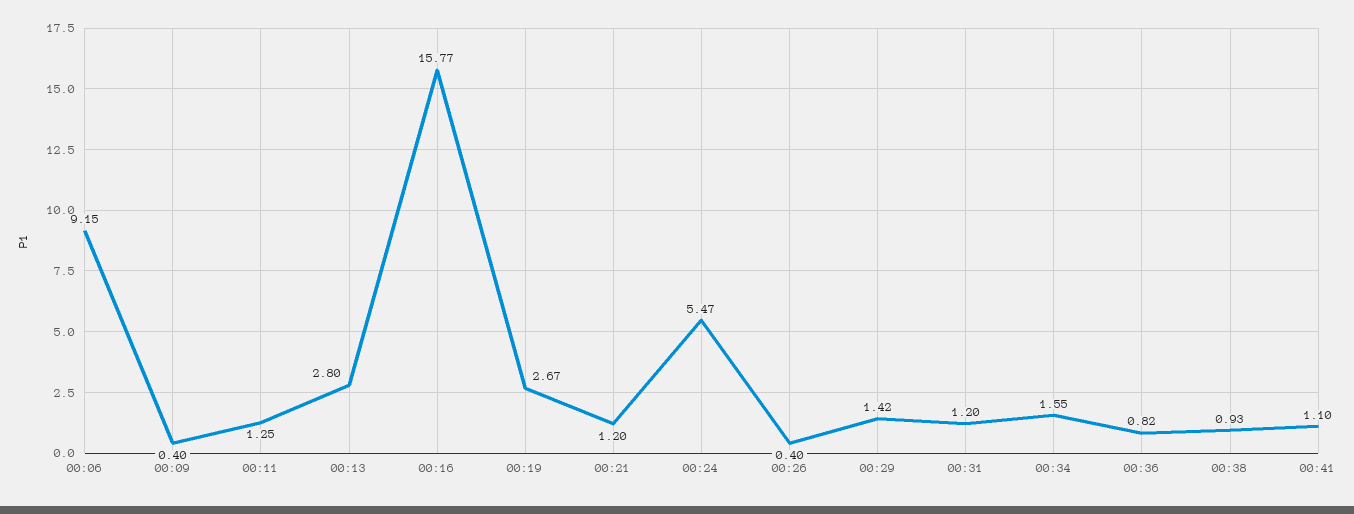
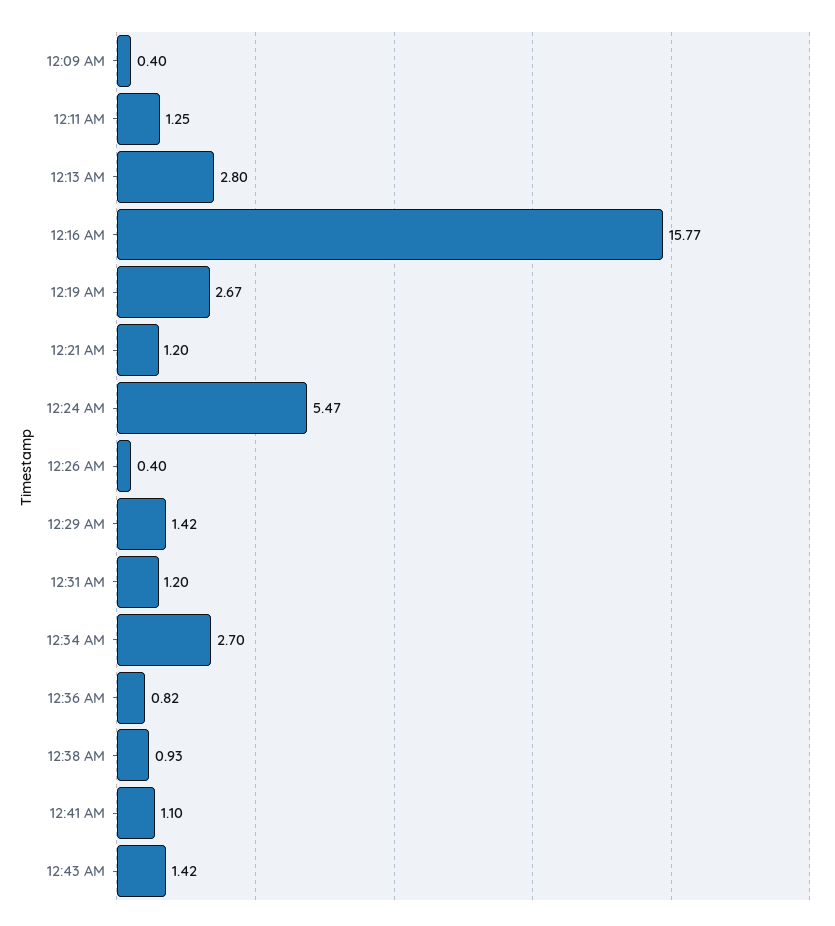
00:06: 9.15 -> none
00:34: 1.55 -> 2.7
12:43 AM: none -> 1.42

